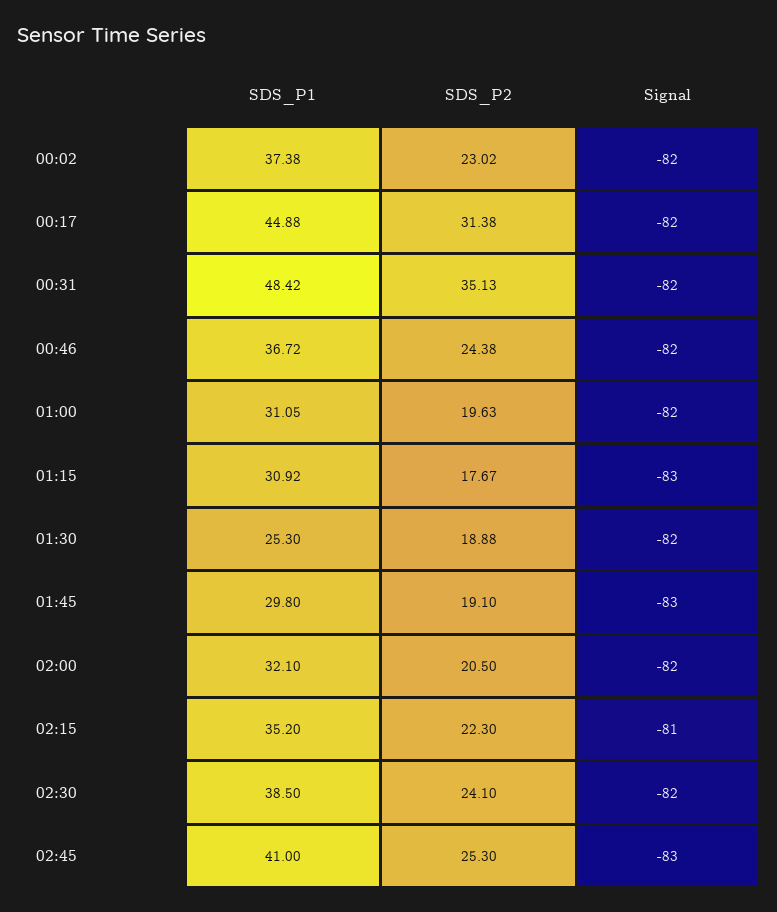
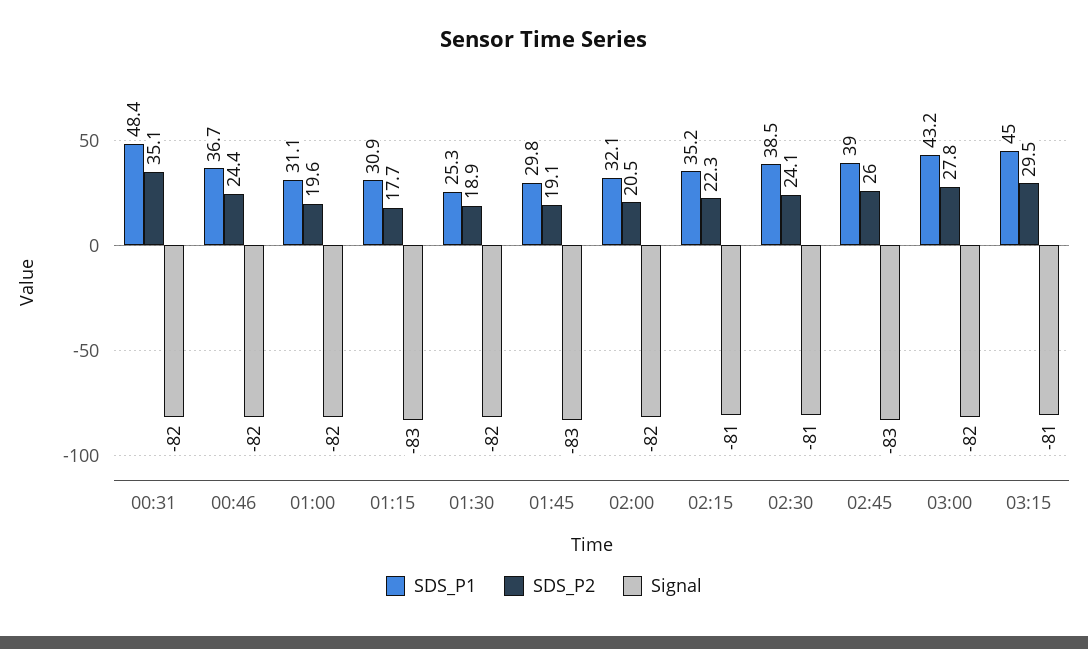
SDS_P1, 00:02: 37.38 -> none
SDS_P2, 00:02: 23.02 -> none
Signal, 00:02: -82 -> none
SDS_P1, 00:17: 44.88 -> none
SDS_P2, 00:17: 31.38 -> none
Signal, 00:17: -82 -> none
Signal, 02:30: -82 -> -81
SDS_P1, 02:45: 41 -> 39
SDS_P2, 02:45: 25.3 -> 26
SDS_P1, 03:00: none -> 43.2
SDS_P2, 03:00: none -> 27.8
Signal, 03:00: none -> -82
SDS_P1, 03:15: none -> 45
SDS_P2, 03:15: none -> 29.5
Signal, 03:15: none -> -81

